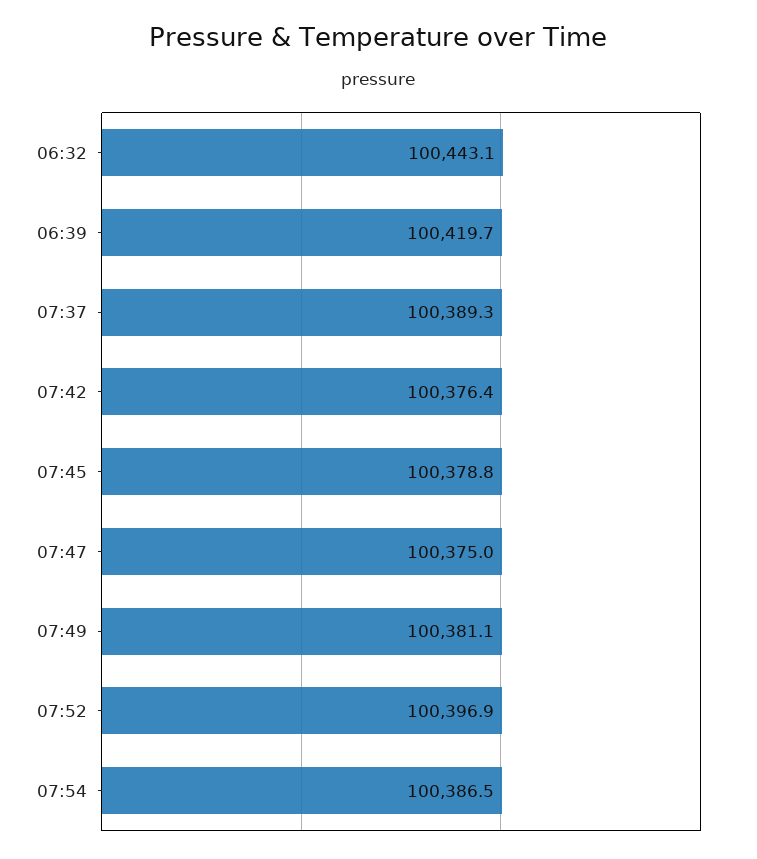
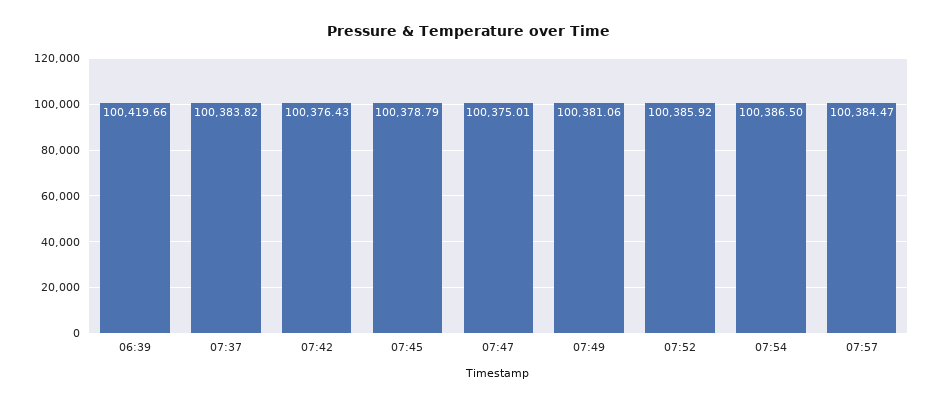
06:32: 100443.1 -> none
07:37: 100389.3 -> 100383.82
07:52: 100396.9 -> 100385.92
07:57: none -> 100384.47

